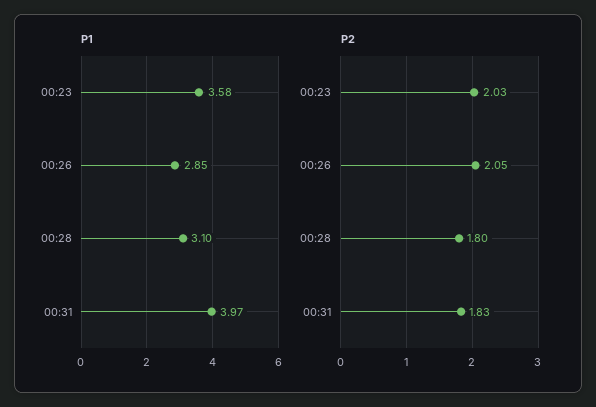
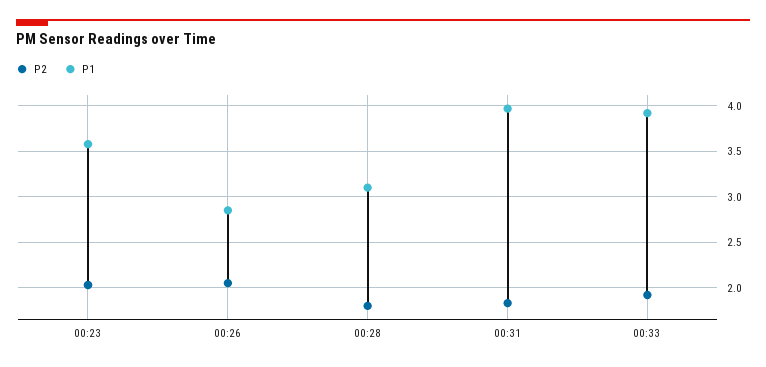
P2, 00:33: none -> 1.9
P1, 00:33: none -> 3.9

